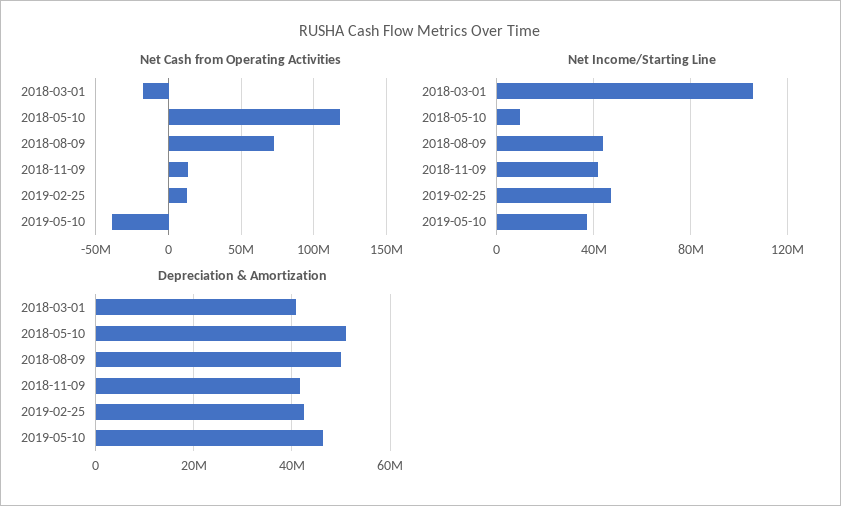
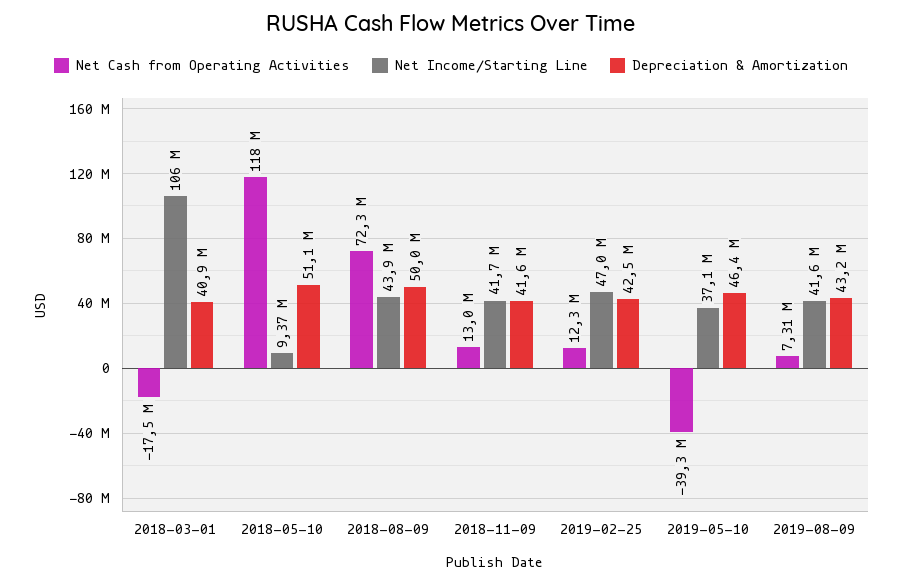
Net Cash from Operating Activities, 2019-08-09: none -> 7310000
Net Income/Starting Line, 2019-08-09: none -> 41600000
Depreciation & Amortization, 2019-08-09: none -> 43200000

